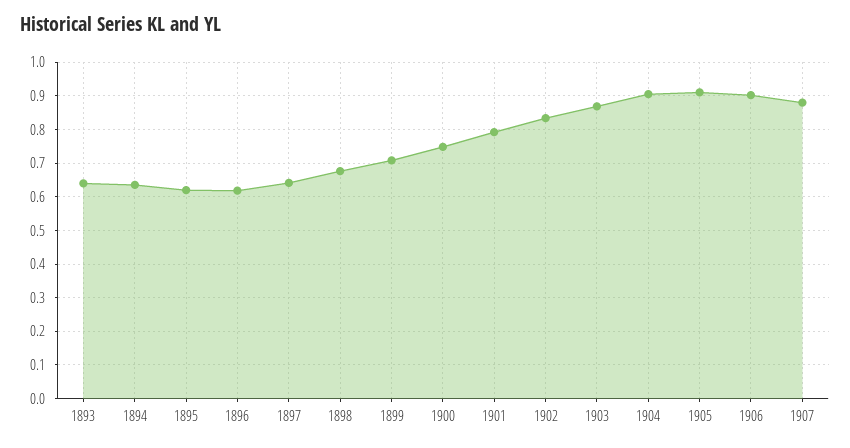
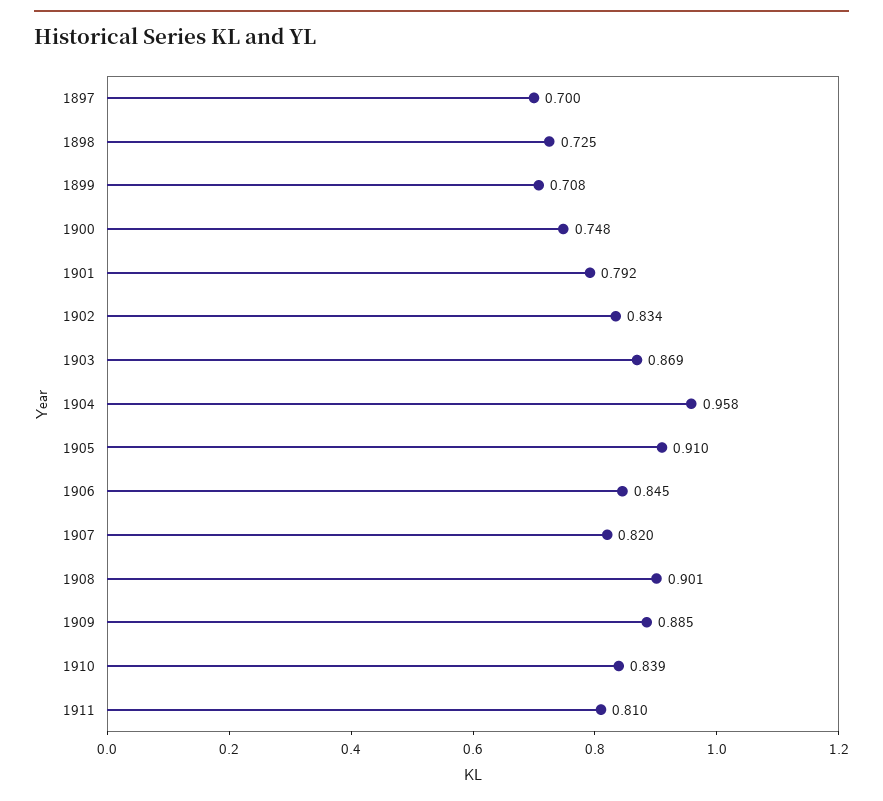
1893: 0.64 -> none
1894: 0.64 -> none
1895: 0.62 -> none
1896: 0.62 -> none
1897: 0.64 -> 0.7
1898: 0.68 -> 0.725
1904: 0.9 -> 0.958
1906: 0.9 -> 0.845
1907: 0.88 -> 0.82
1908: none -> 0.901
1909: none -> 0.885
1910: none -> 0.839
1911: none -> 0.81

